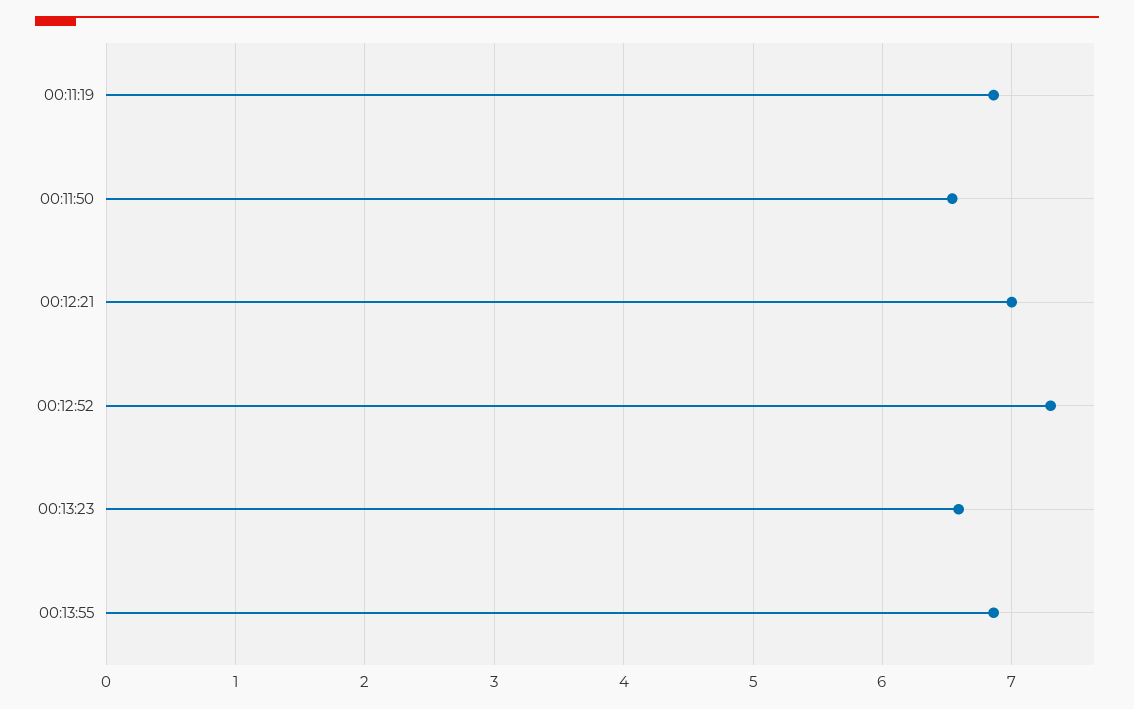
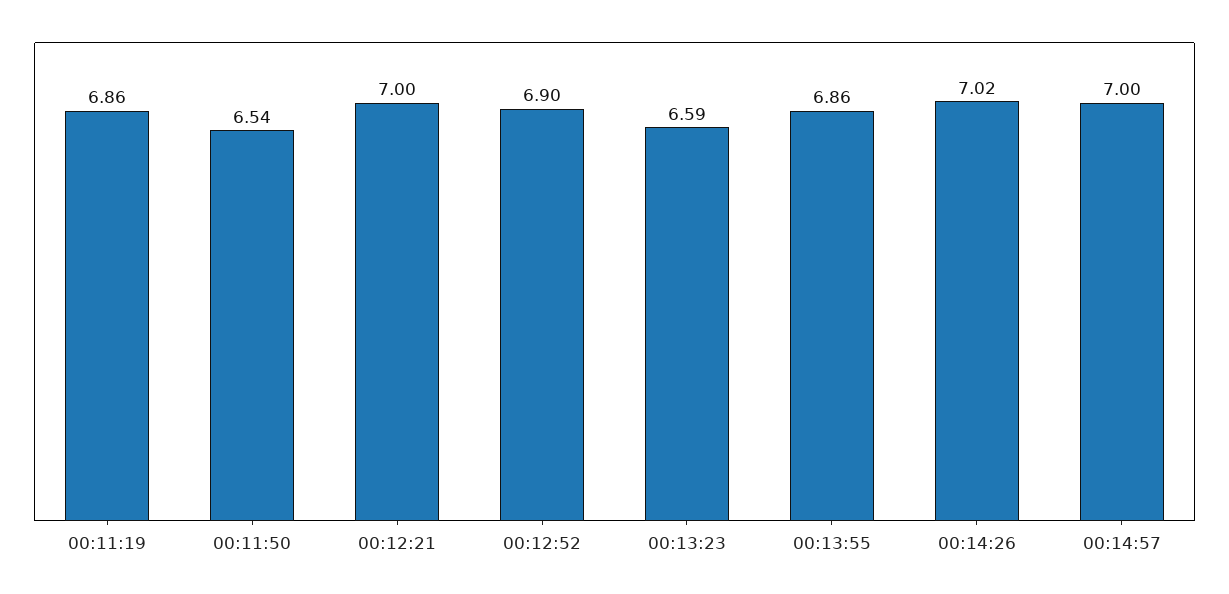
00:12:52: 7.3 -> 6.9
00:14:26: none -> 7.02
00:14:57: none -> 7

